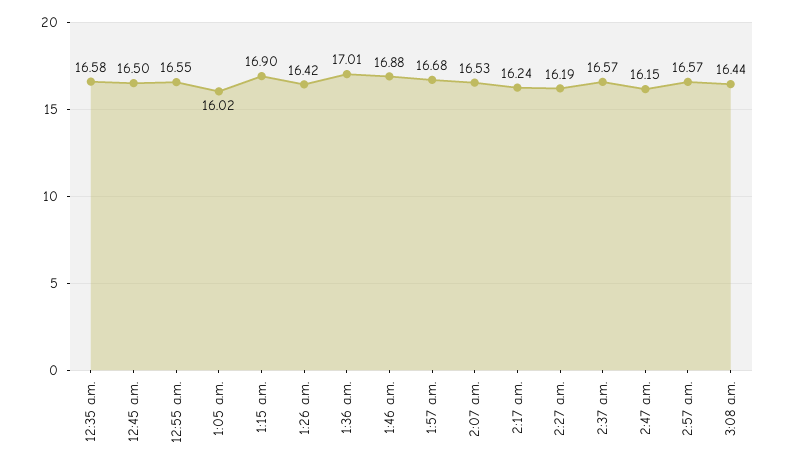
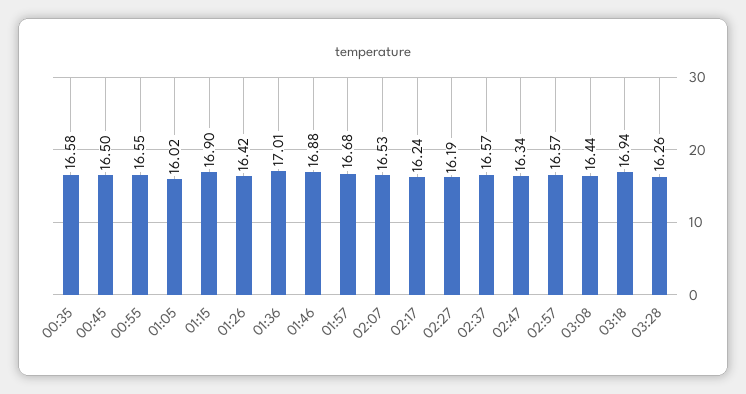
2:47 a.m.: 16.15 -> 16.34
03:18: none -> 16.94
03:28: none -> 16.26

